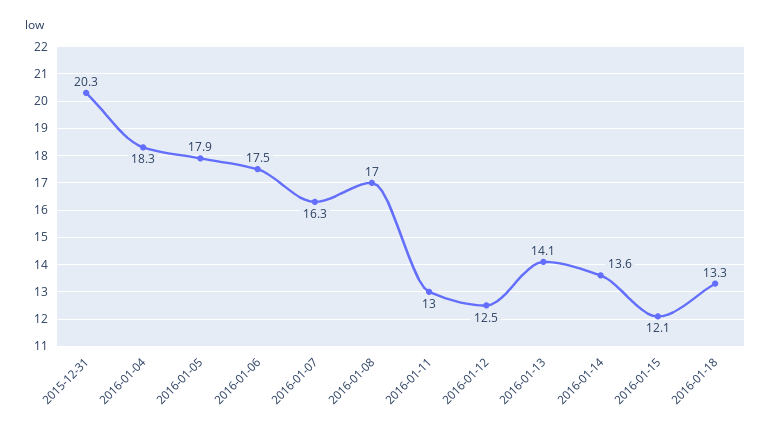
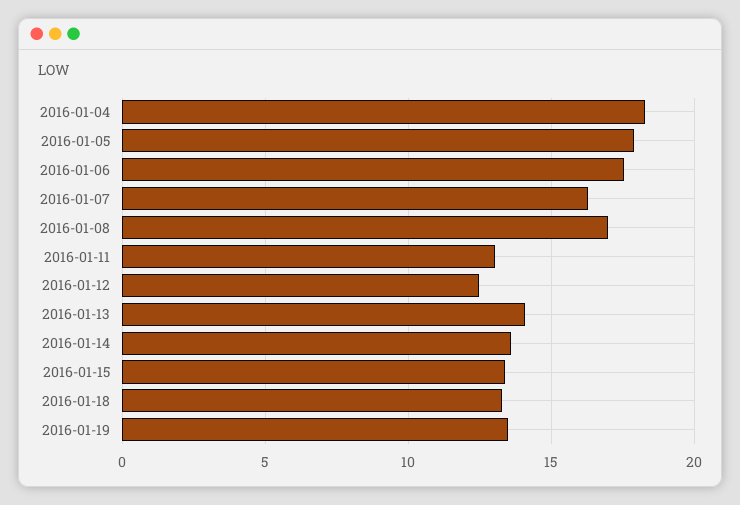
2015-12-31: 20.3 -> none
2016-01-15: 12.1 -> 13.5
2016-01-19: none -> 13.5

